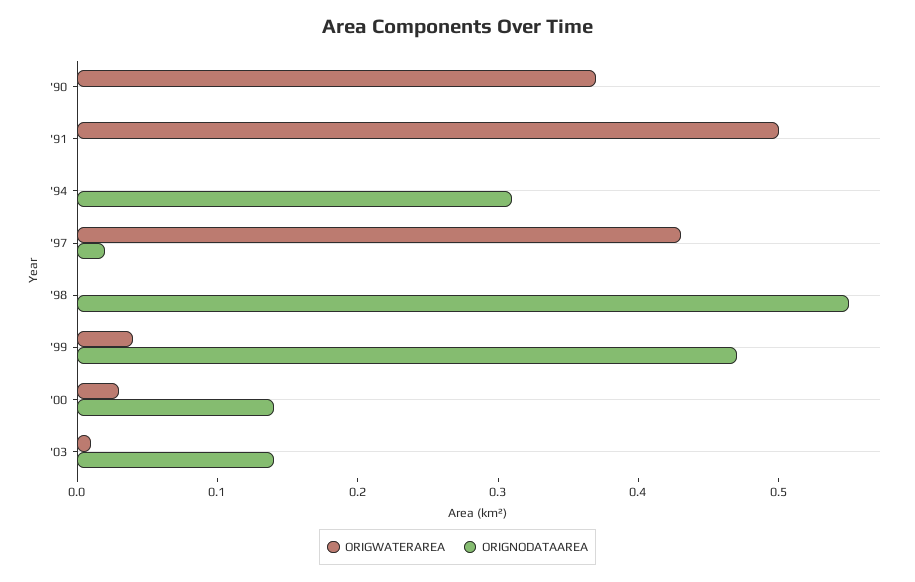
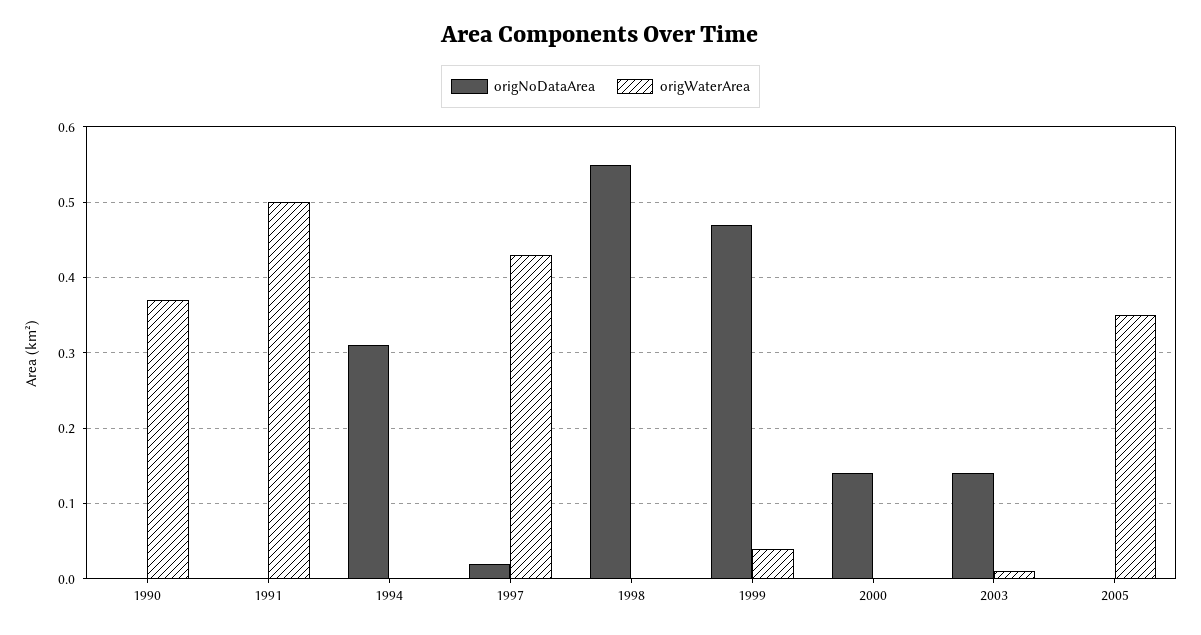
ORIGWATERAREA, '00: 0.03 -> 0
ORIGNODATAAREA, 2005: none -> 0
ORIGWATERAREA, 2005: none -> 0.35

